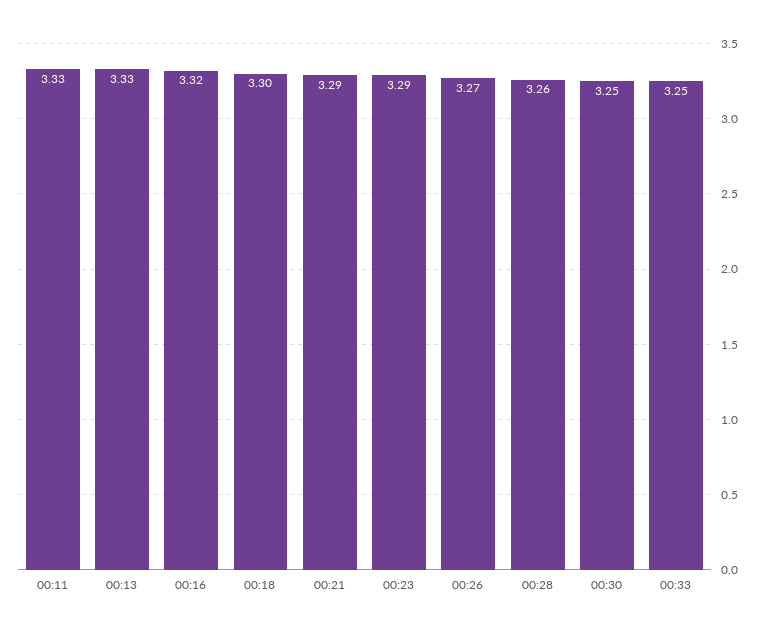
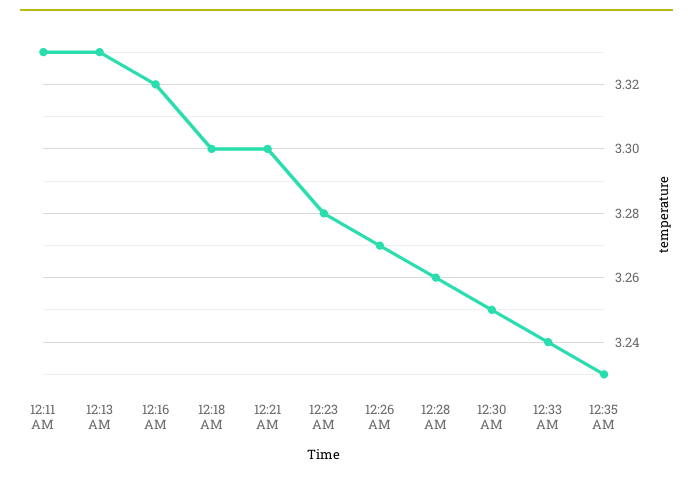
00:21: 3.29 -> 3.3
00:23: 3.29 -> 3.28
00:33: 3.25 -> 3.24
12:35 AM: none -> 3.23

